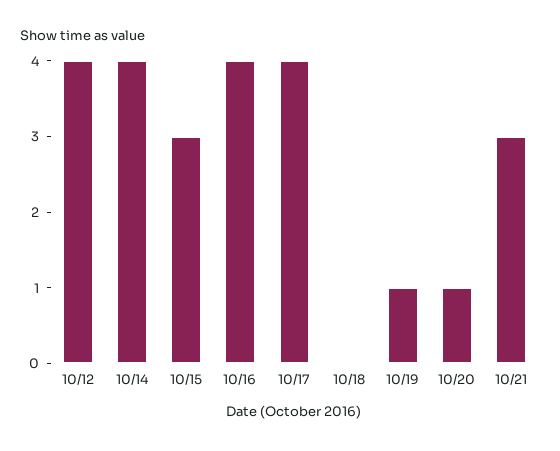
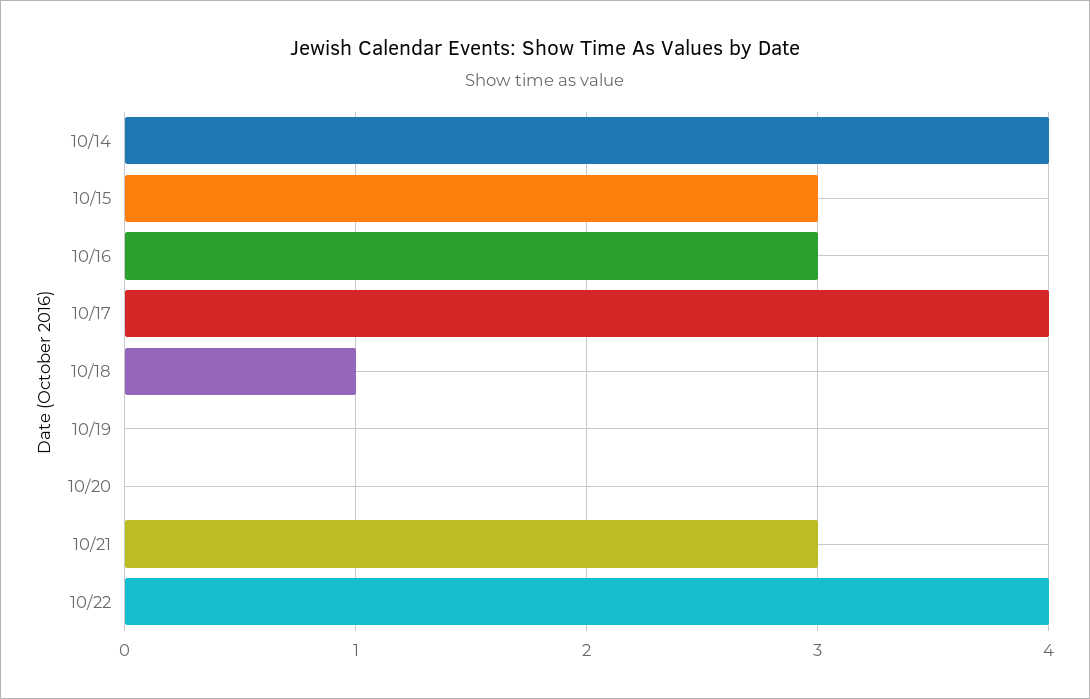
10/12: 4 -> none
10/16: 4 -> 3
10/18: 0 -> 1
10/19: 1 -> 0
10/20: 1 -> 0
10/22: none -> 4

